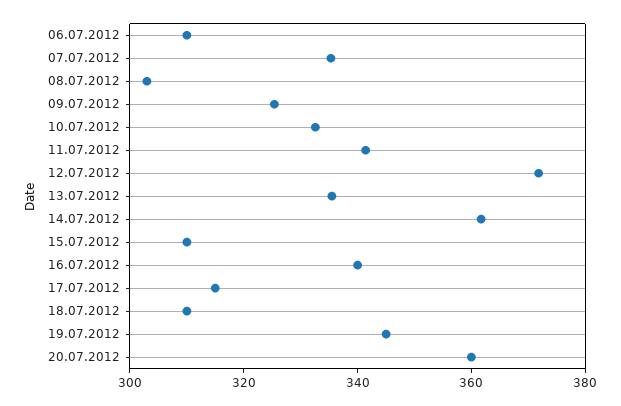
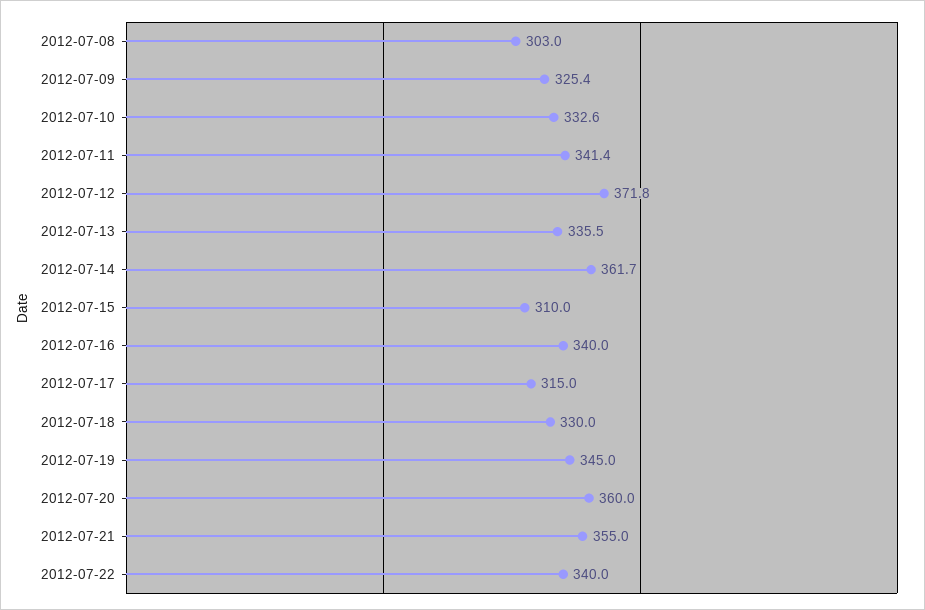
06.07.2012: 310 -> none
07.07.2012: 335 -> none
18.07.2012: 310 -> 330
2012-07-21: none -> 355
2012-07-22: none -> 340

